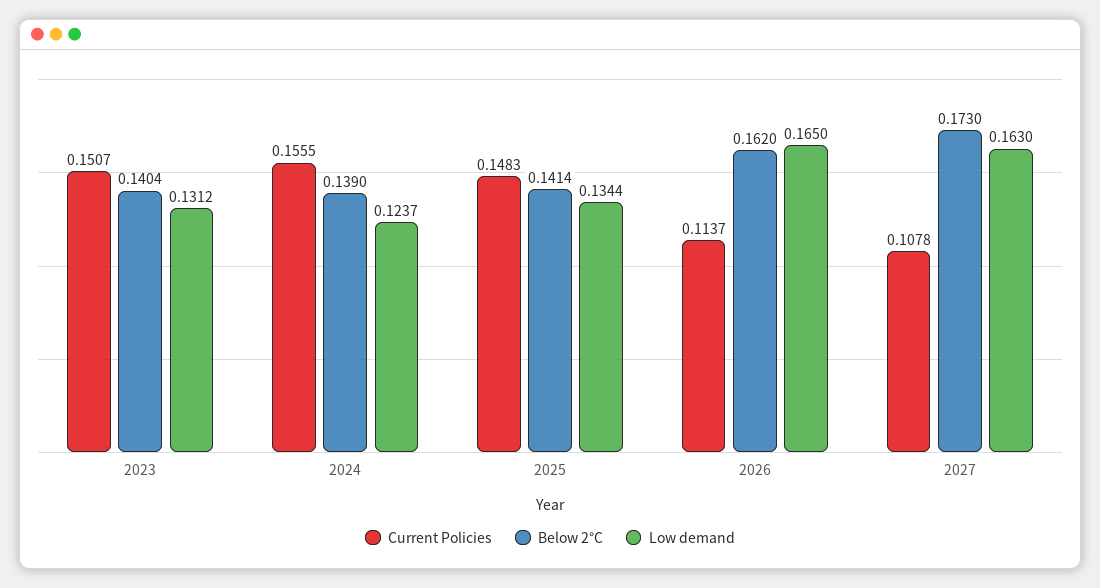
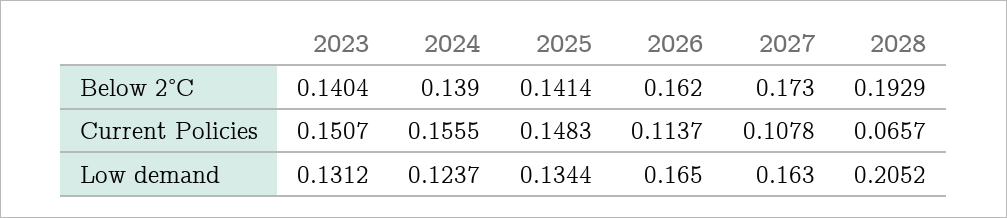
Below 2°C, 2028: none -> 0.1929
Current Policies, 2028: none -> 0.0657
Low demand, 2028: none -> 0.2052

